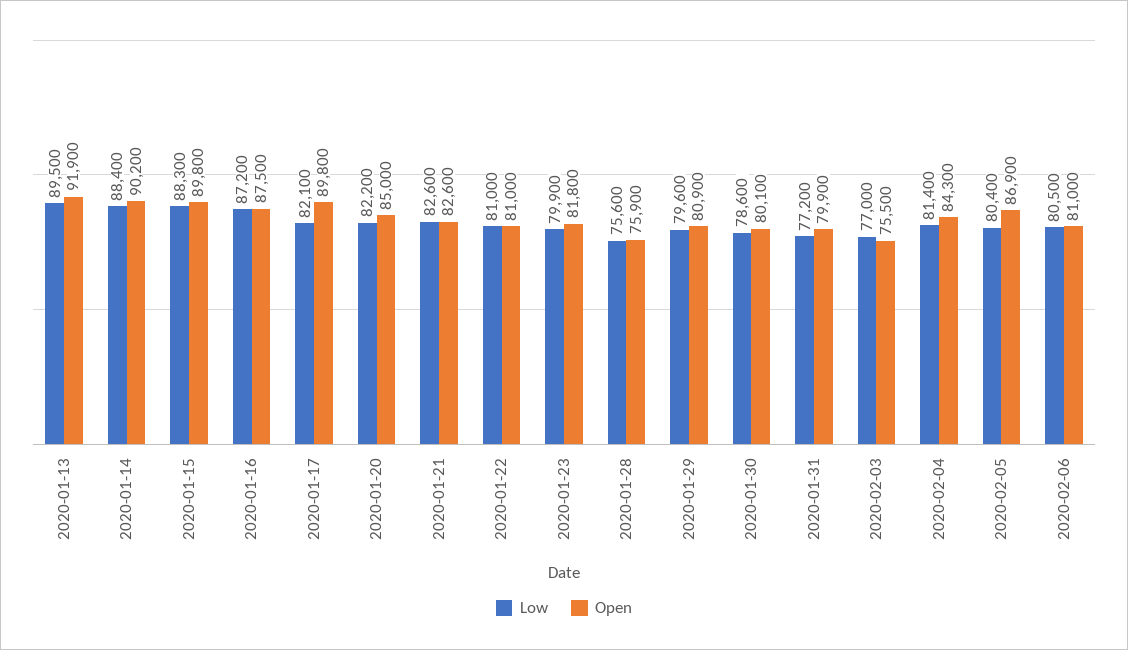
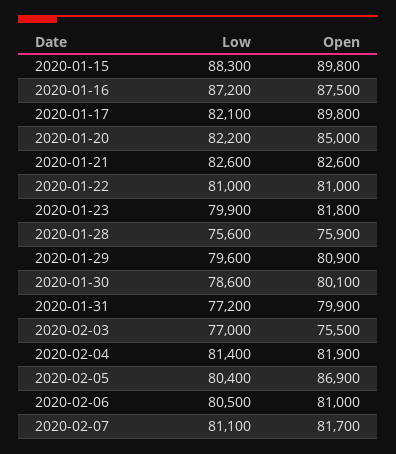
Low, 2020-01-13: 89500 -> none
Open, 2020-01-13: 91900 -> none
Low, 2020-01-14: 88400 -> none
Open, 2020-01-14: 90200 -> none
Open, 2020-02-04: 84300 -> 81900
Low, 2020-02-07: none -> 81100
Open, 2020-02-07: none -> 81700

